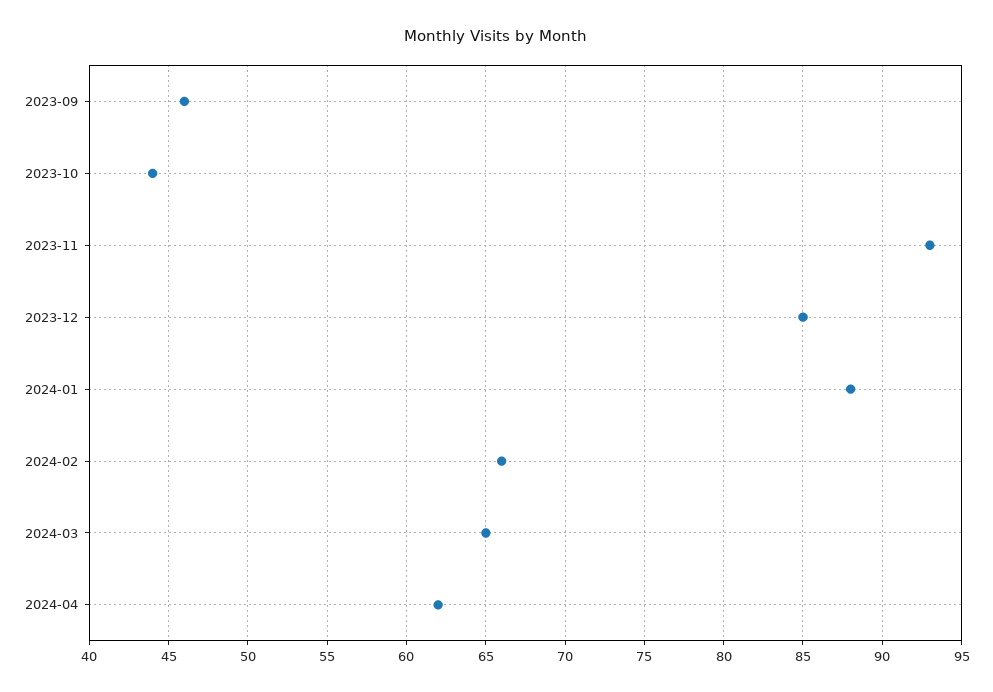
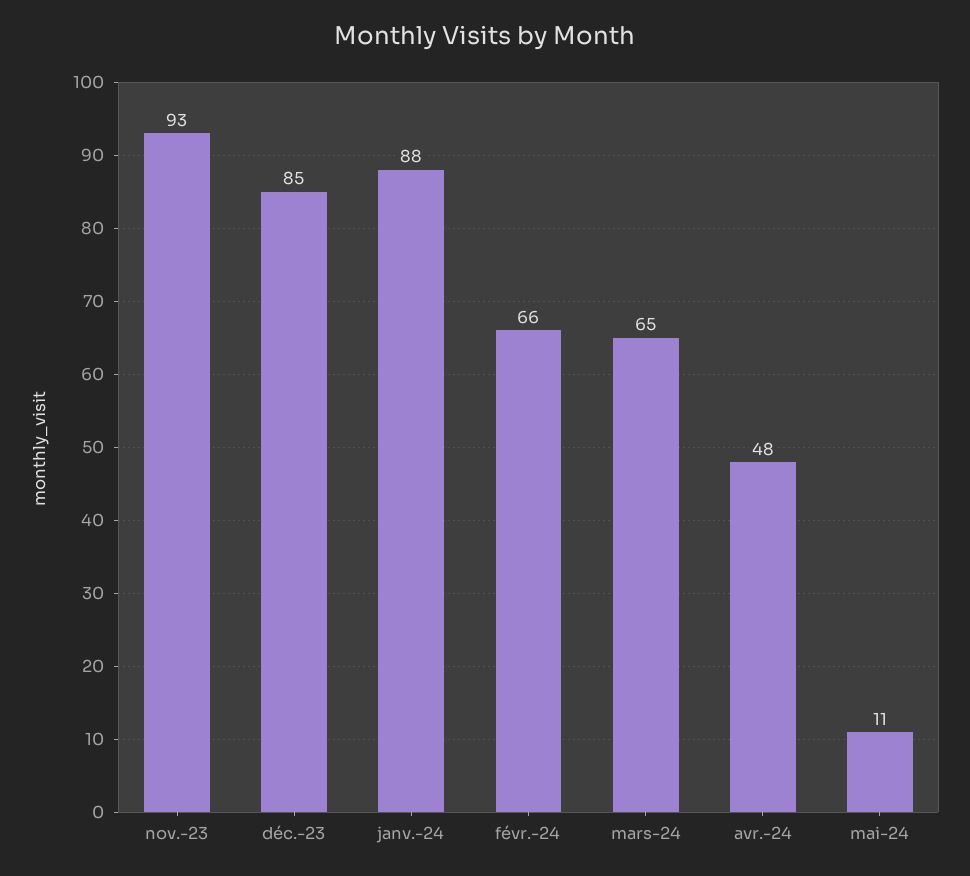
2023-09: 46 -> none
2023-10: 44 -> none
2024-04: 62 -> 48
mai-24: none -> 11

